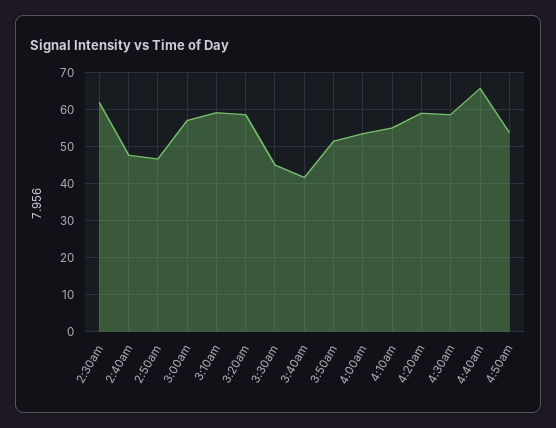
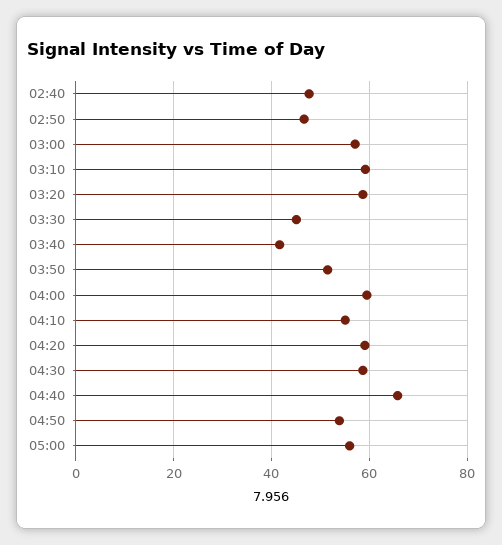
2:30am: 62 -> none
4:00am: 54 -> 60
05:00: none -> 56

